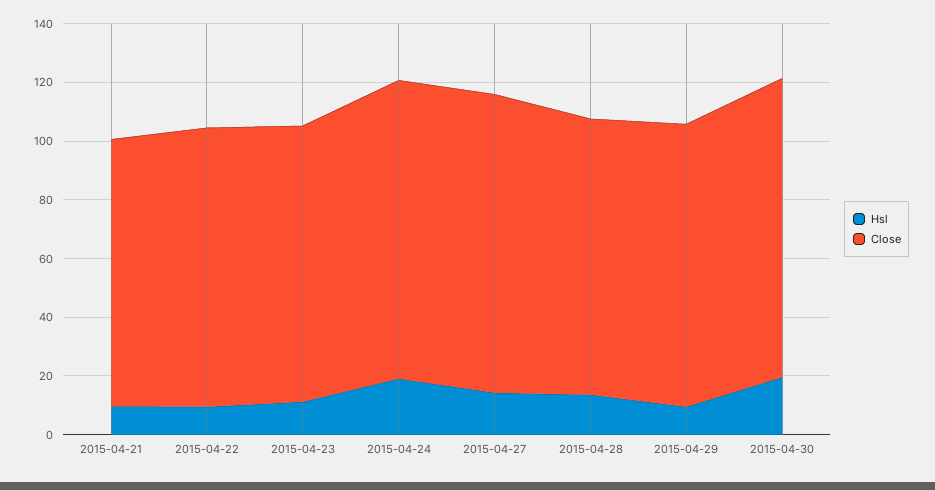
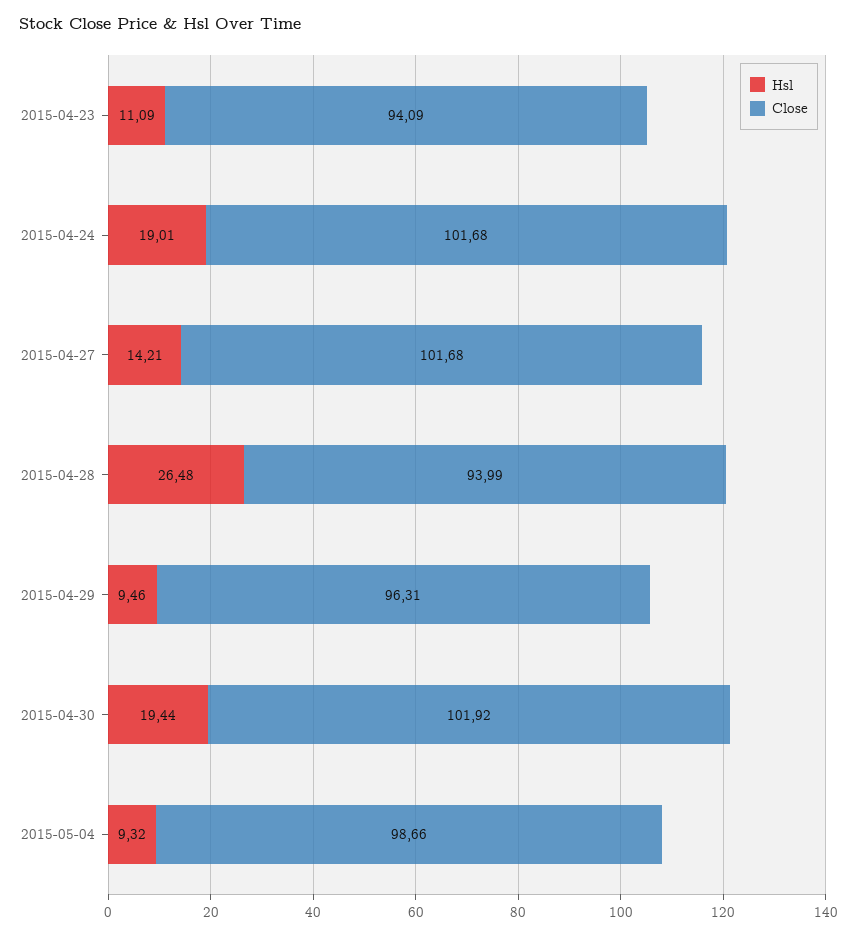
Hsl, 2015-04-21: 10 -> none
Close, 2015-04-21: 90 -> none
Hsl, 2015-04-22: 10 -> none
Close, 2015-04-22: 95 -> none
Hsl, 2015-04-28: 15 -> 26.48
Hsl, 2015-05-04: none -> 9.32
Close, 2015-05-04: none -> 98.66

